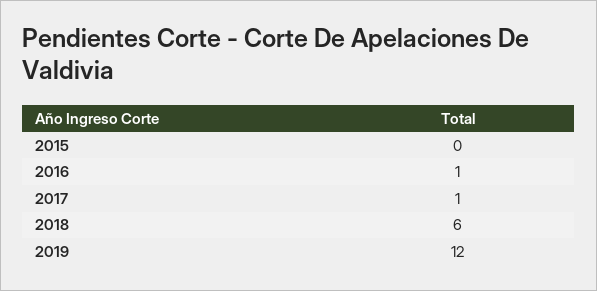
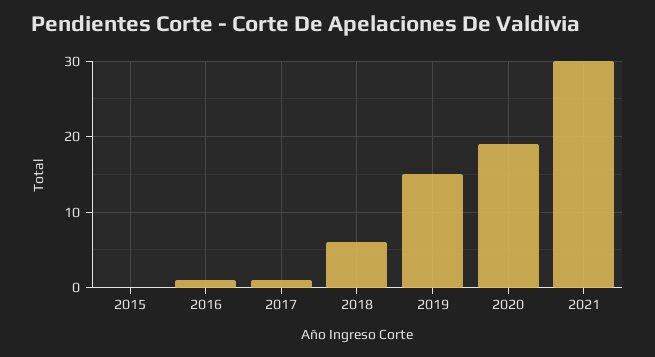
2019: 12 -> 15
2020: none -> 19
2021: none -> 30

